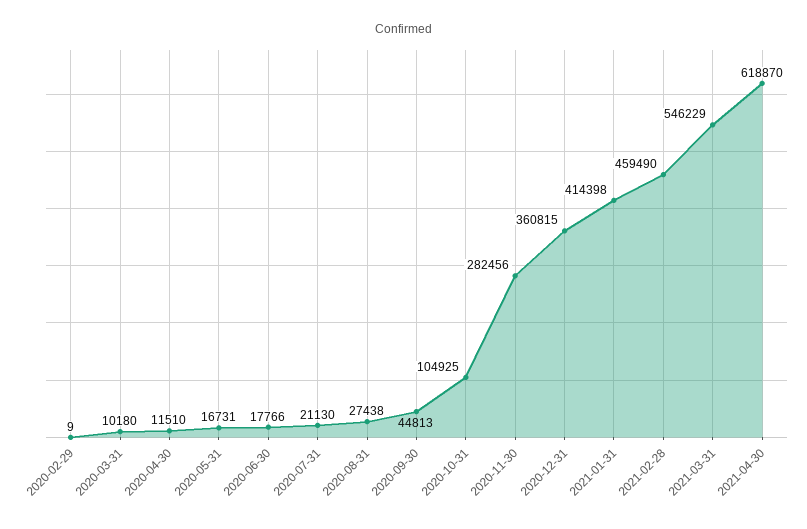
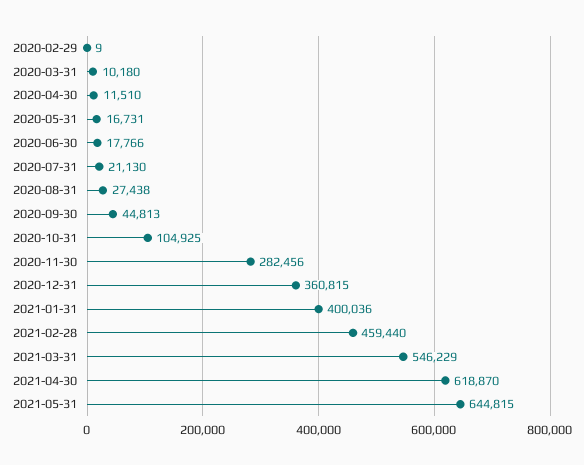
2021-01-31: 414398 -> 400036
2021-02-28: 459490 -> 459440
2021-05-31: none -> 644815

